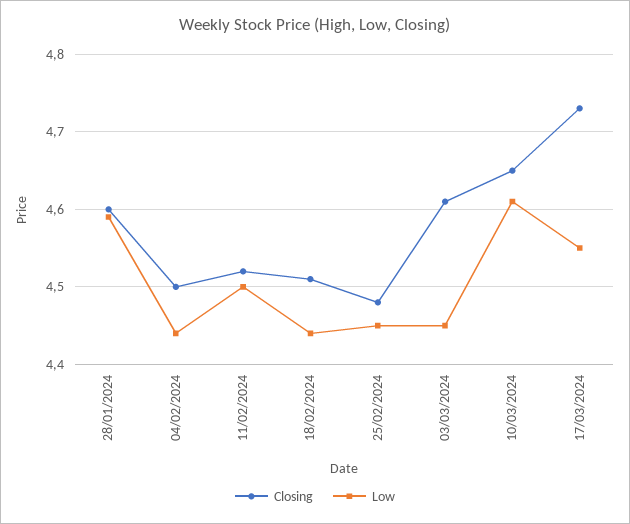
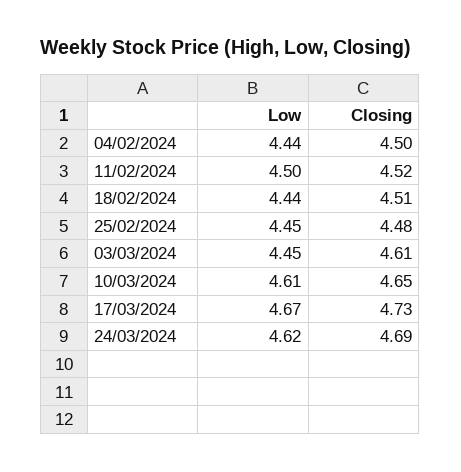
Closing, 28/01/2024: 4.6 -> none
Low, 28/01/2024: 4.59 -> none
Low, 17/03/2024: 4.55 -> 4.67
Low, 24/03/2024: none -> 4.62
Closing, 24/03/2024: none -> 4.69

